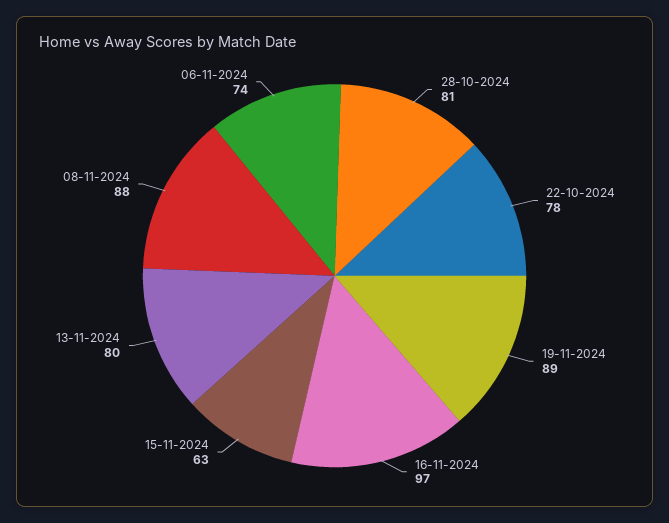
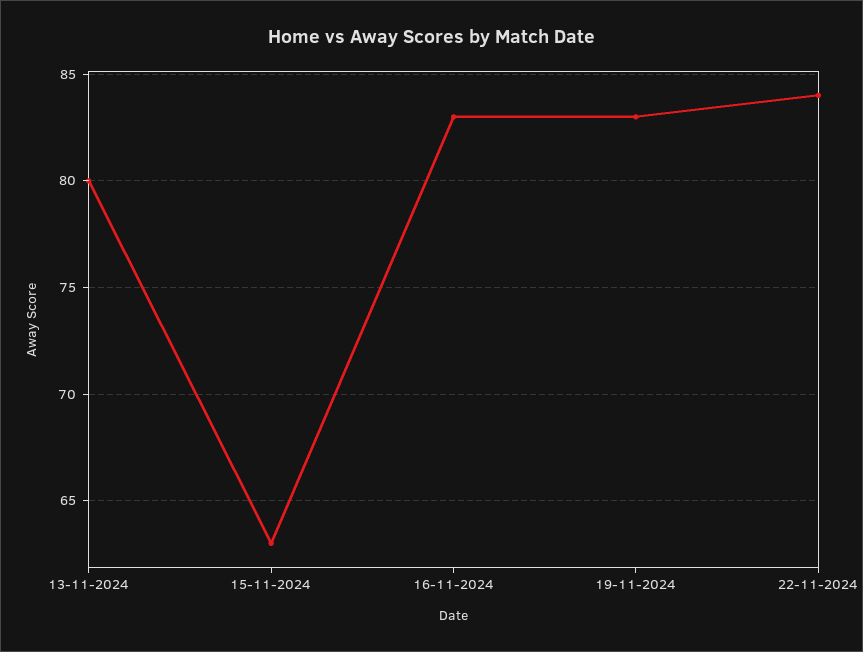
28-10-2024: 81 -> none
22-10-2024: 78 -> none
19-11-2024: 89 -> 83
16-11-2024: 97 -> 83
08-11-2024: 88 -> none
06-11-2024: 74 -> none
22-11-2024: none -> 84

